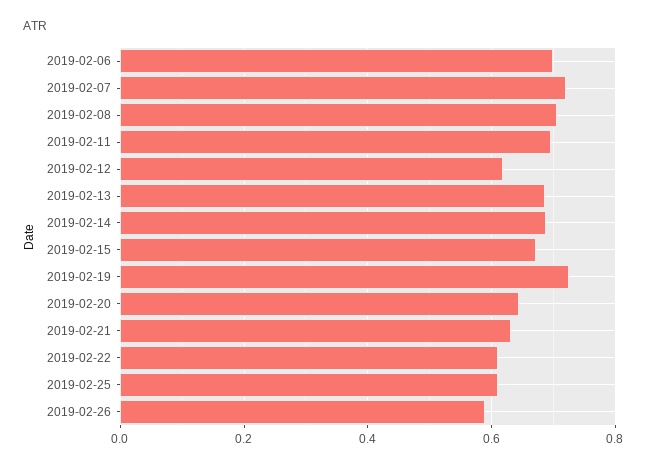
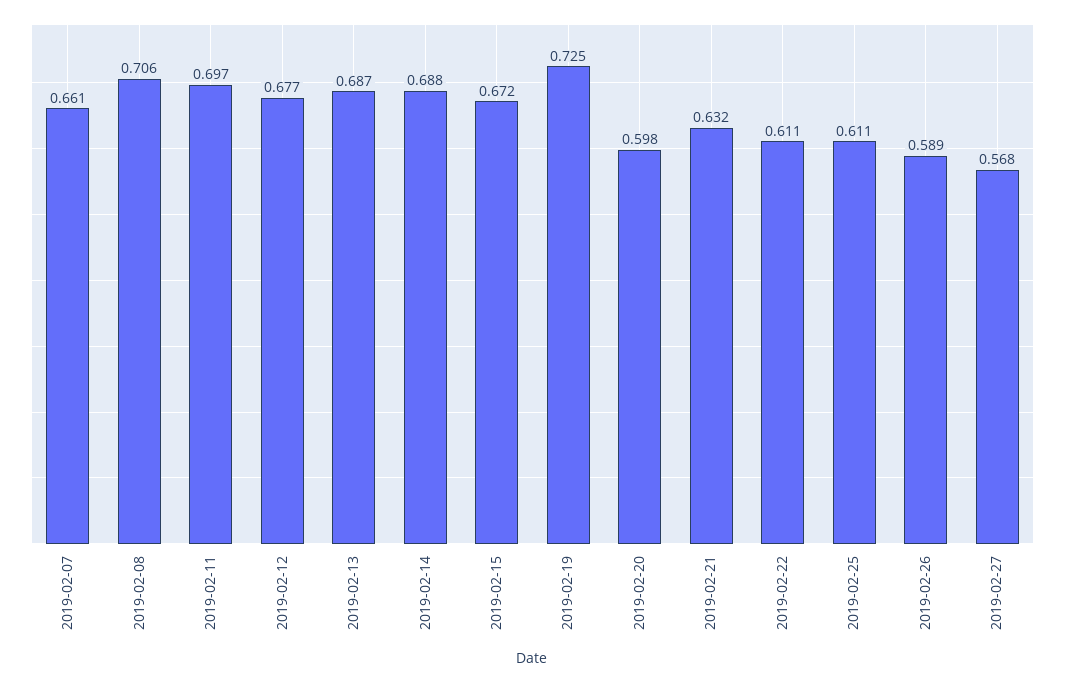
2019-02-06: 0.7 -> none
2019-02-07: 0.72 -> 0.661
2019-02-12: 0.62 -> 0.677
2019-02-20: 0.64 -> 0.598
2019-02-27: none -> 0.568

